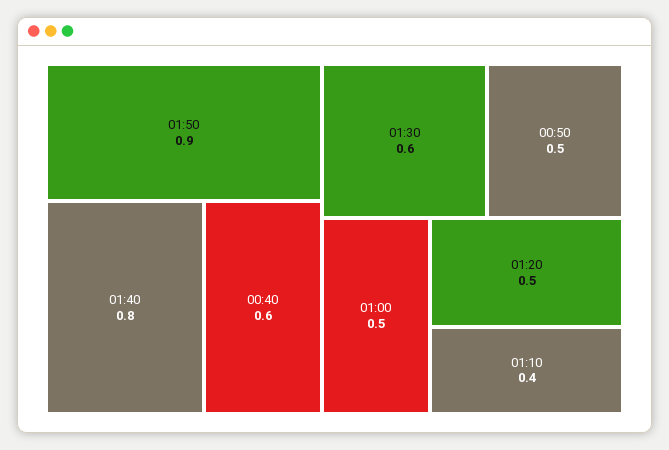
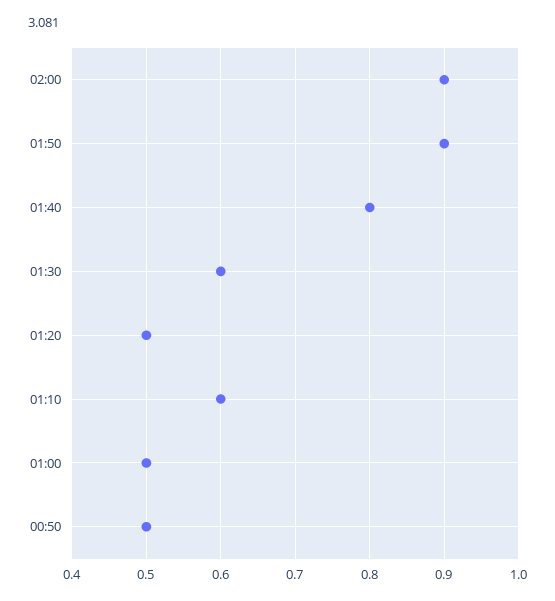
00:40: 0.6 -> none
01:10: 0.4 -> 0.6
02:00: none -> 0.9

